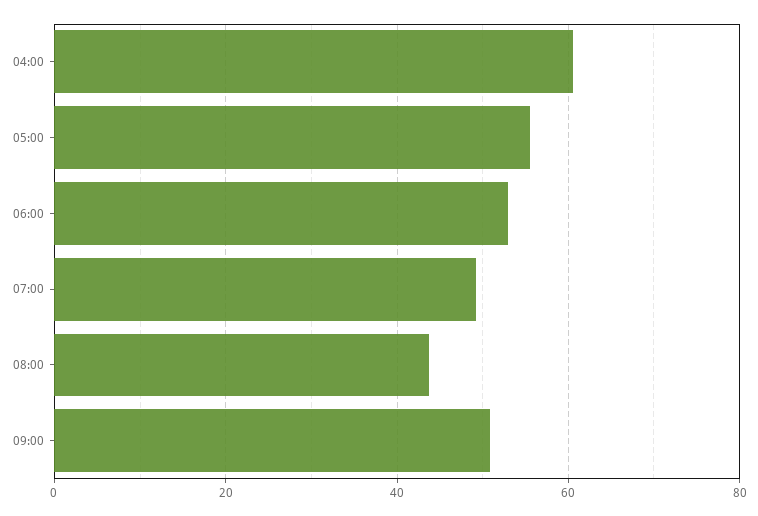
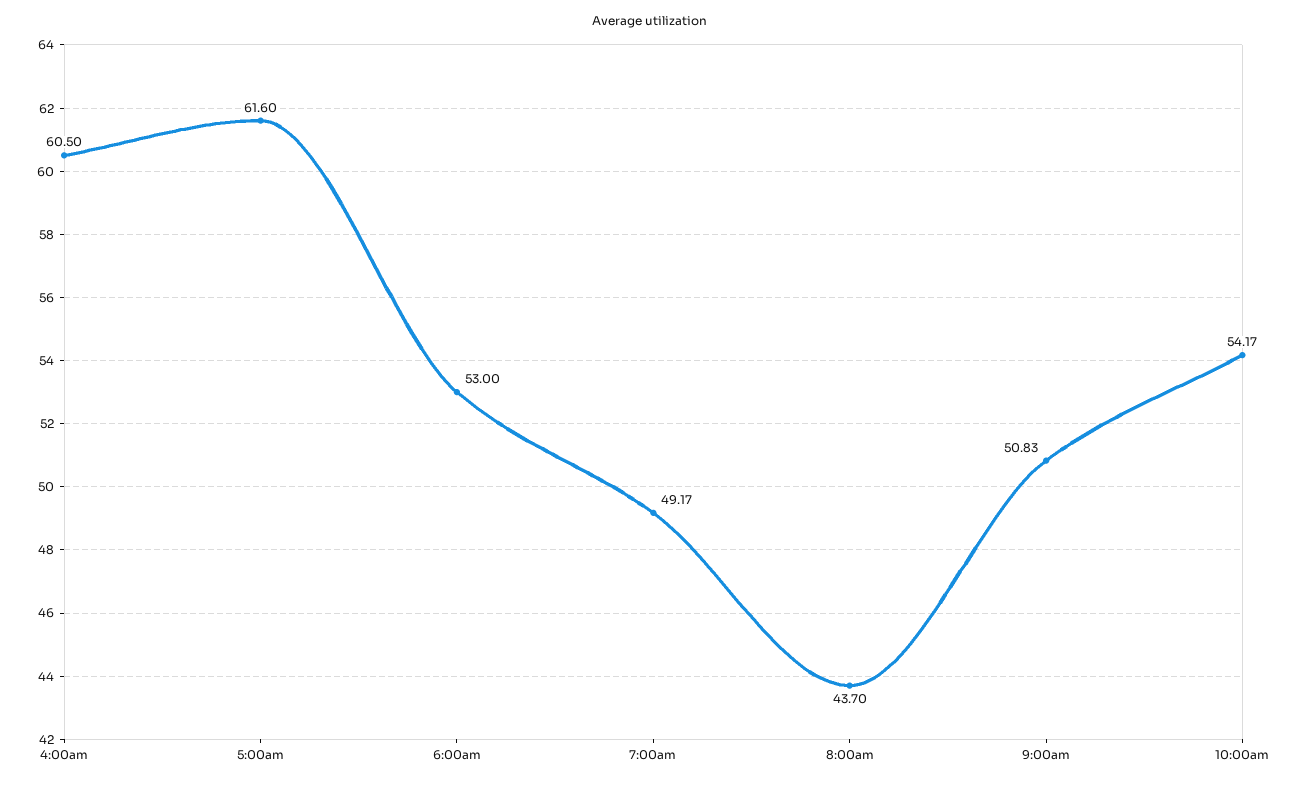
05:00: 56 -> 61.6
10:00am: none -> 54.17

